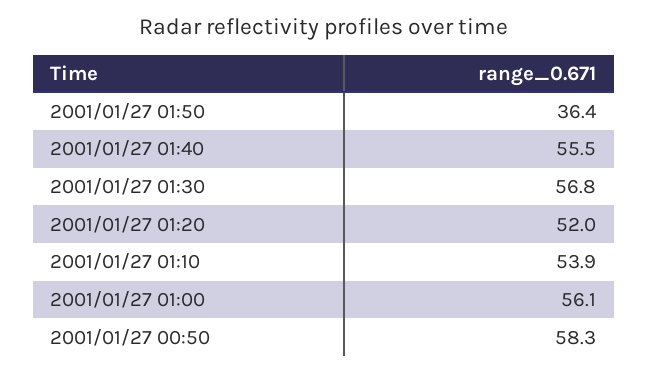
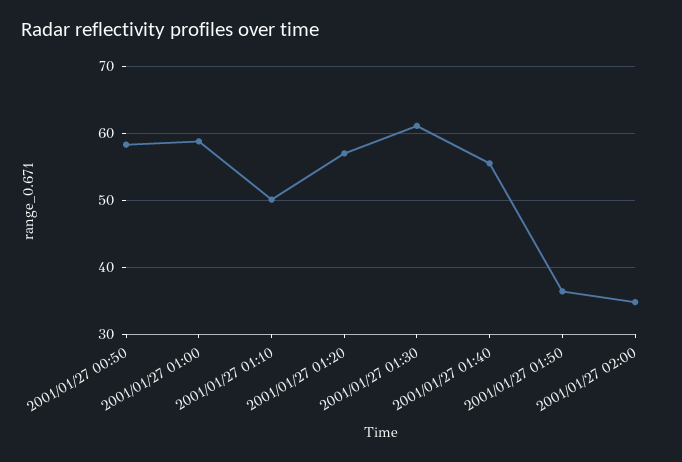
2001/01/27 01:30: 56.8 -> 61
2001/01/27 01:20: 52 -> 57
2001/01/27 01:10: 53.9 -> 50
2001/01/27 01:00: 56.1 -> 59
2001/01/27 02:00: none -> 35

